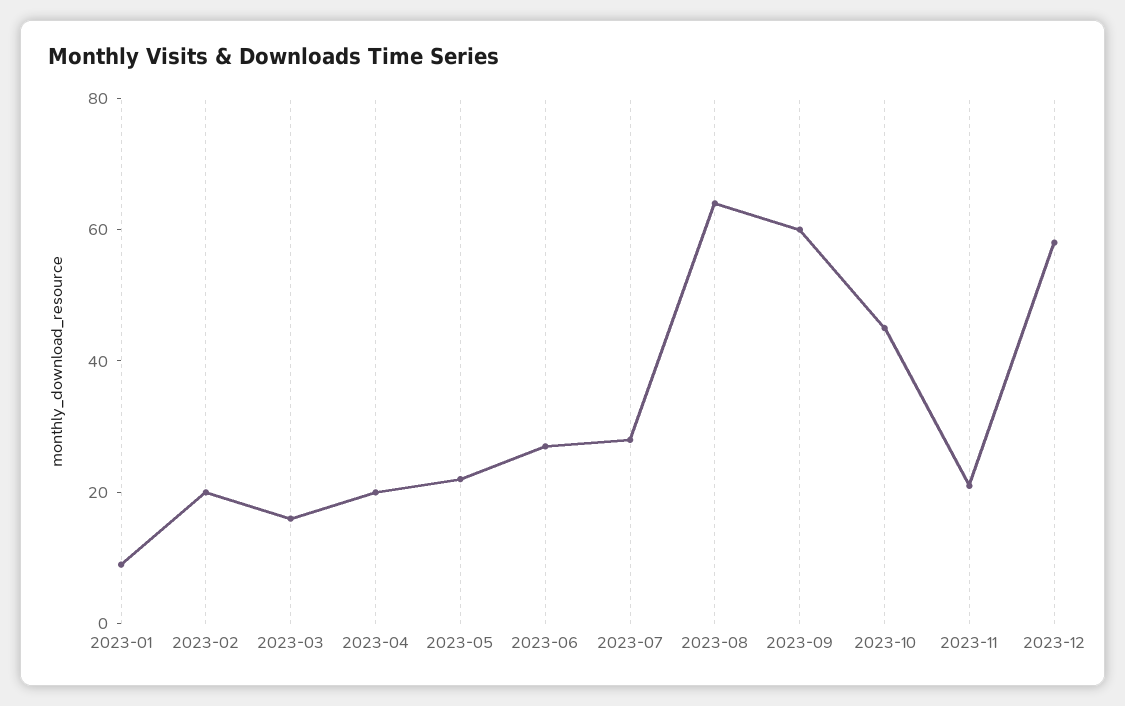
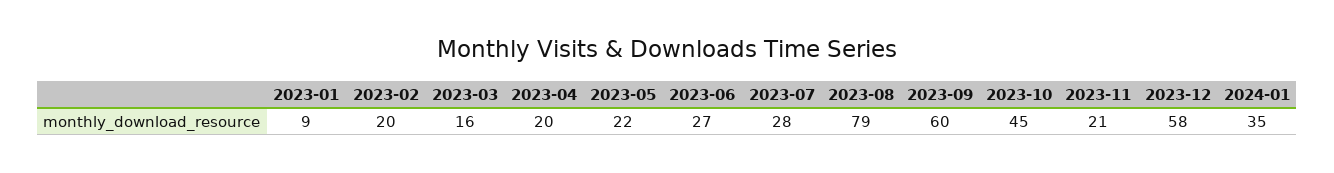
2023-08: 65 -> 79
2024-01: none -> 35

